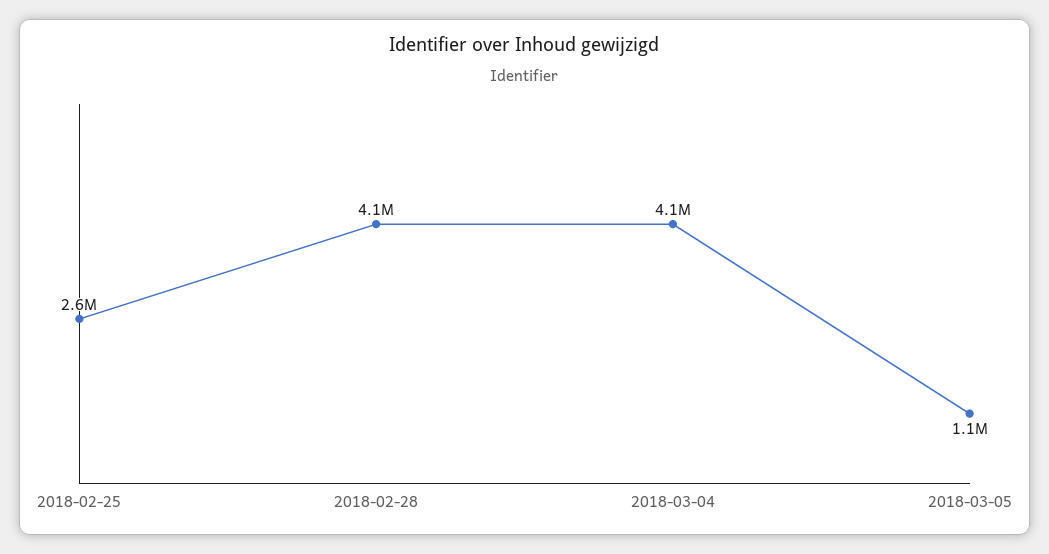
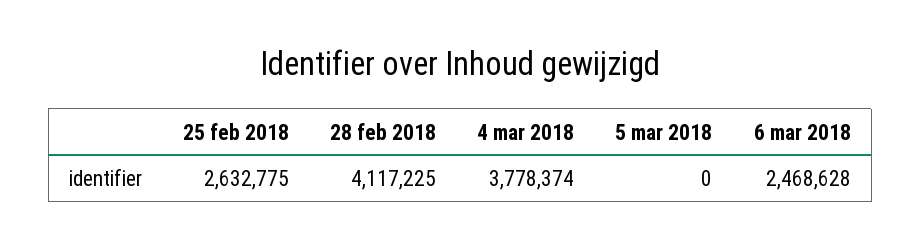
2018-03-04: 4100000 -> 3778374
2018-03-05: 1100000 -> 0
6 mar 2018: none -> 2468628

